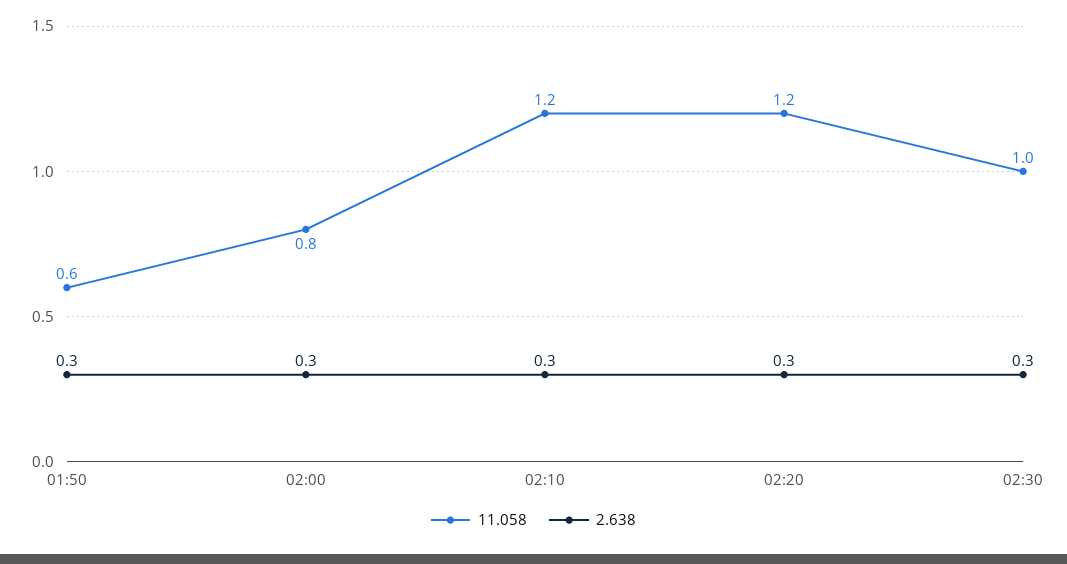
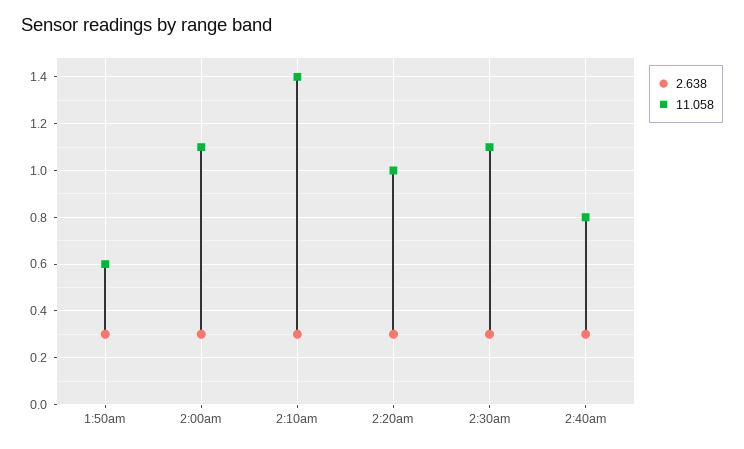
11.058, 02:00: 0.8 -> 1.1
11.058, 02:10: 1.2 -> 1.4
11.058, 02:20: 1.2 -> 1
11.058, 02:30: 1 -> 1.1
2.638, 2:40am: none -> 0.3
11.058, 2:40am: none -> 0.8

